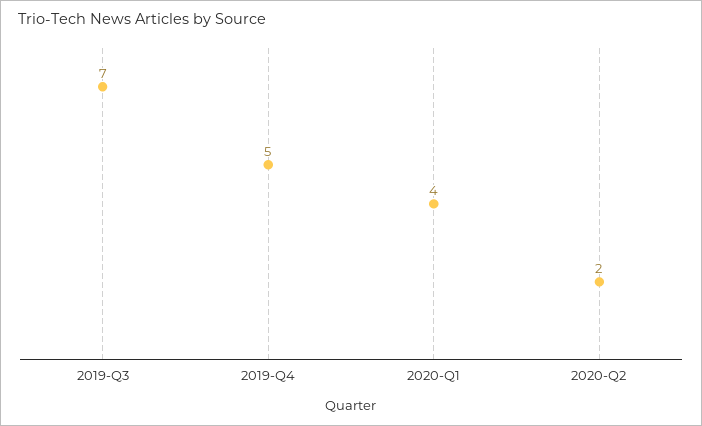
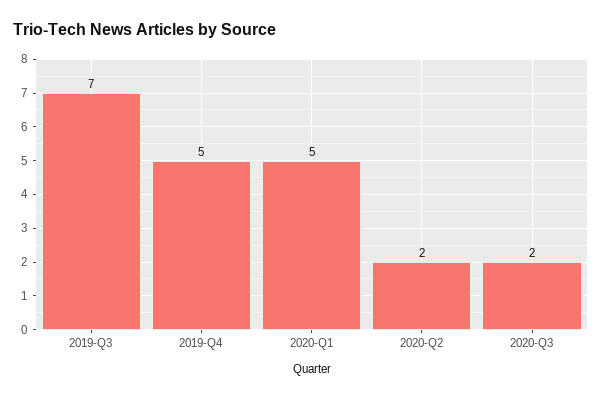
2020-Q1: 4 -> 5
2020-Q3: none -> 2

